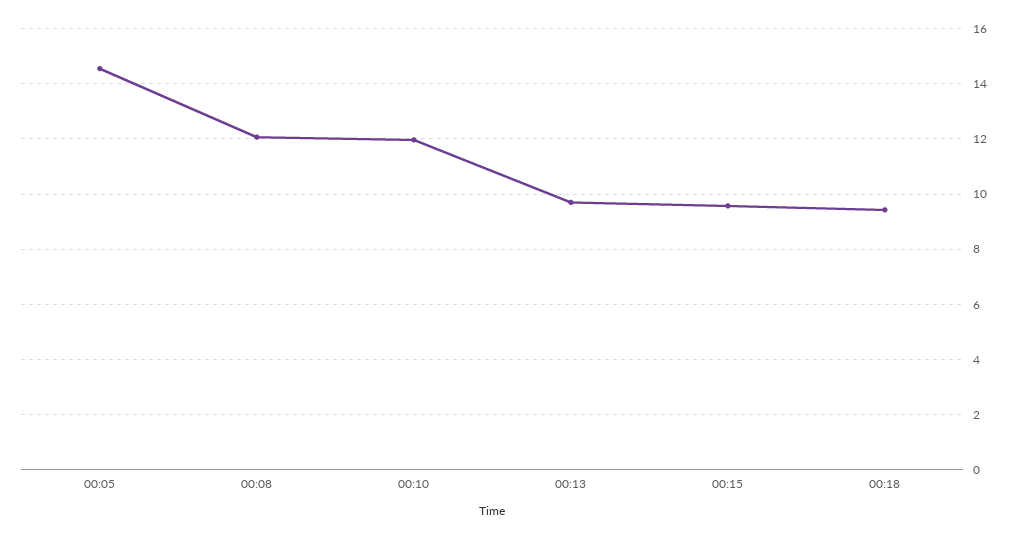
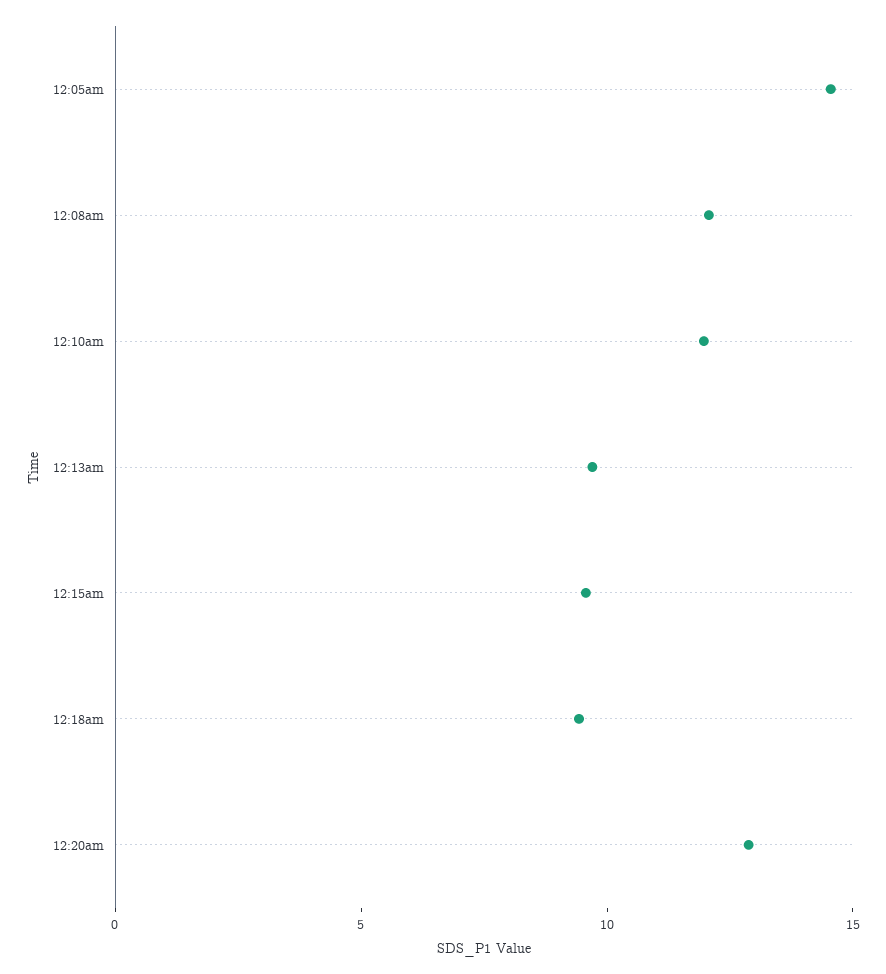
12:20am: none -> 13

